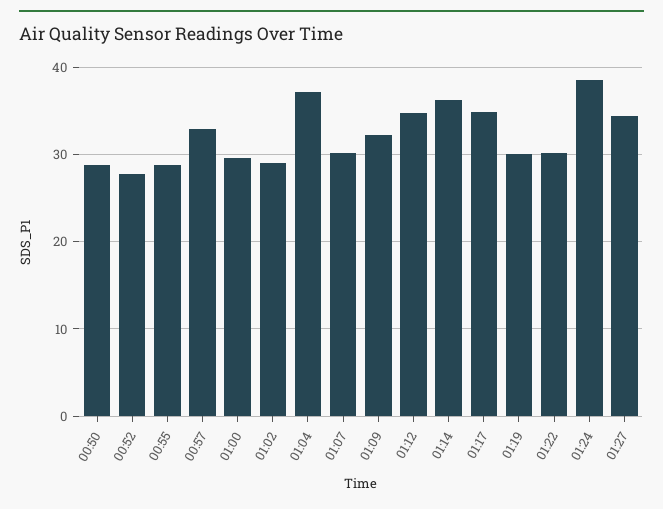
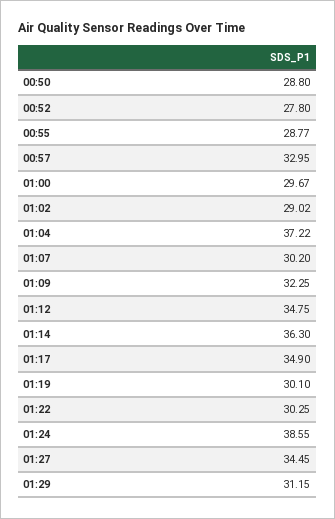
01:29: none -> 31.15

